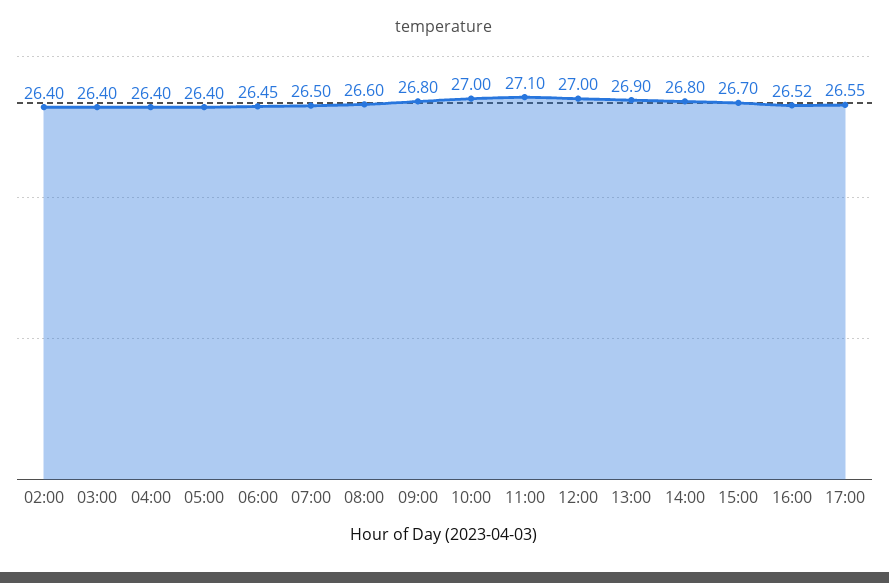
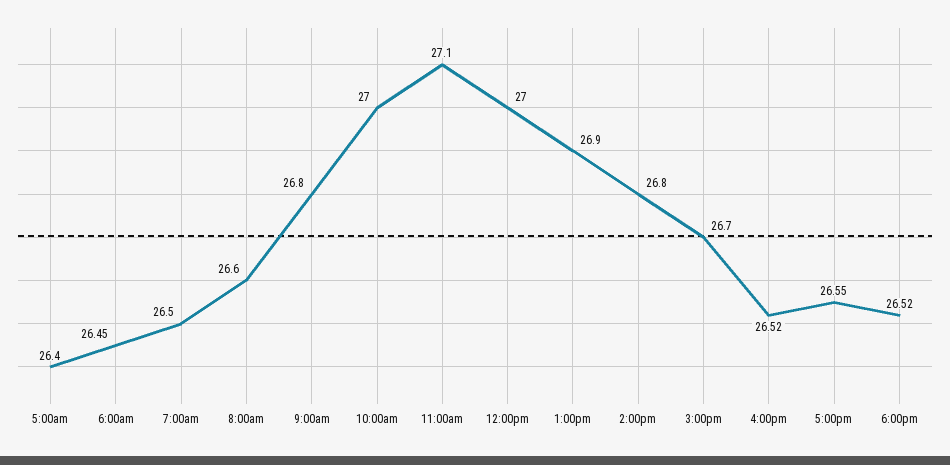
02:00: 26.4 -> none
03:00: 26.4 -> none
04:00: 26.4 -> none
6:00pm: none -> 26.52

